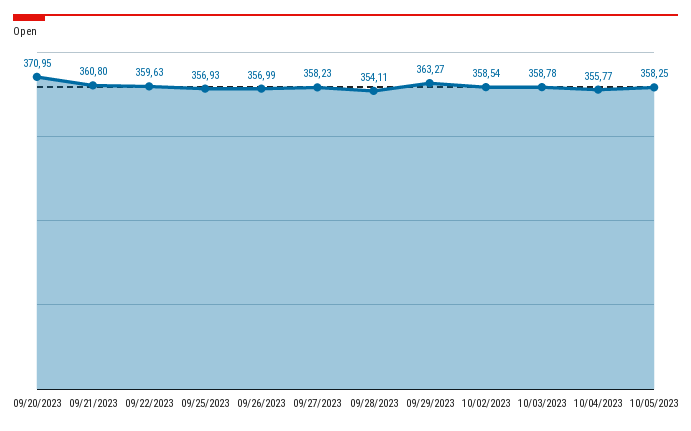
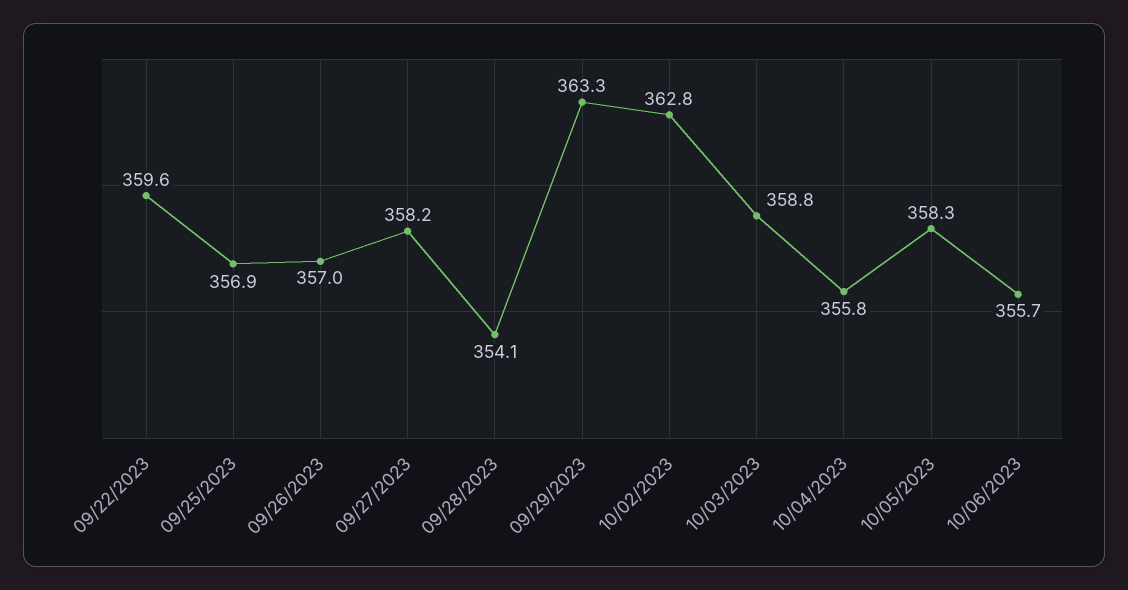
09/20/2023: 370.95 -> none
09/21/2023: 360.8 -> none
10/02/2023: 358.54 -> 362.8
10/06/2023: none -> 355.7

